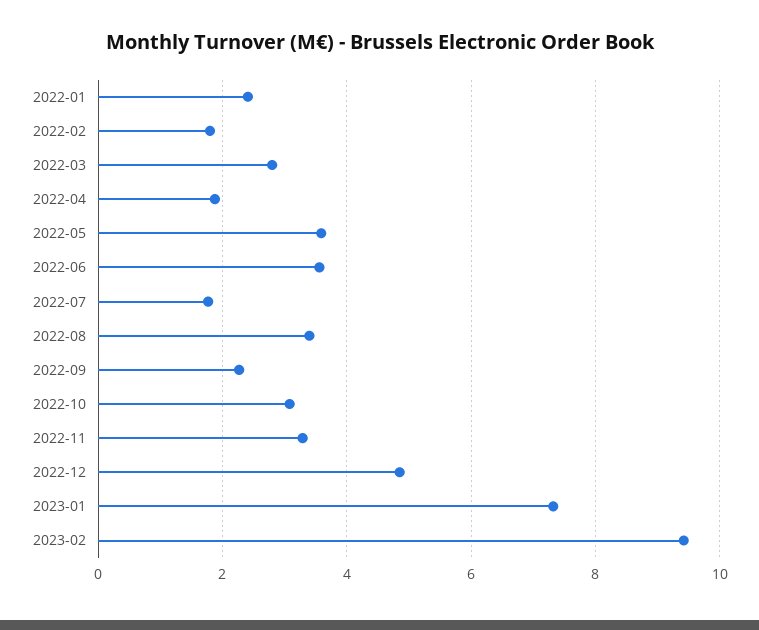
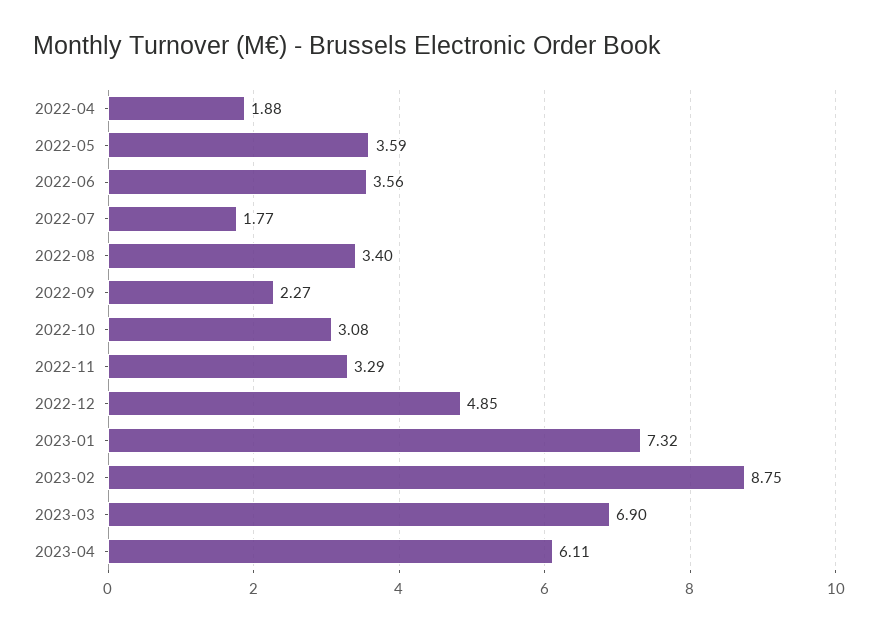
2022-01: 2.4 -> none
2022-02: 1.8 -> none
2022-03: 2.8 -> none
2023-02: 9.4 -> 8.75
2023-03: none -> 6.9
2023-04: none -> 6.11

